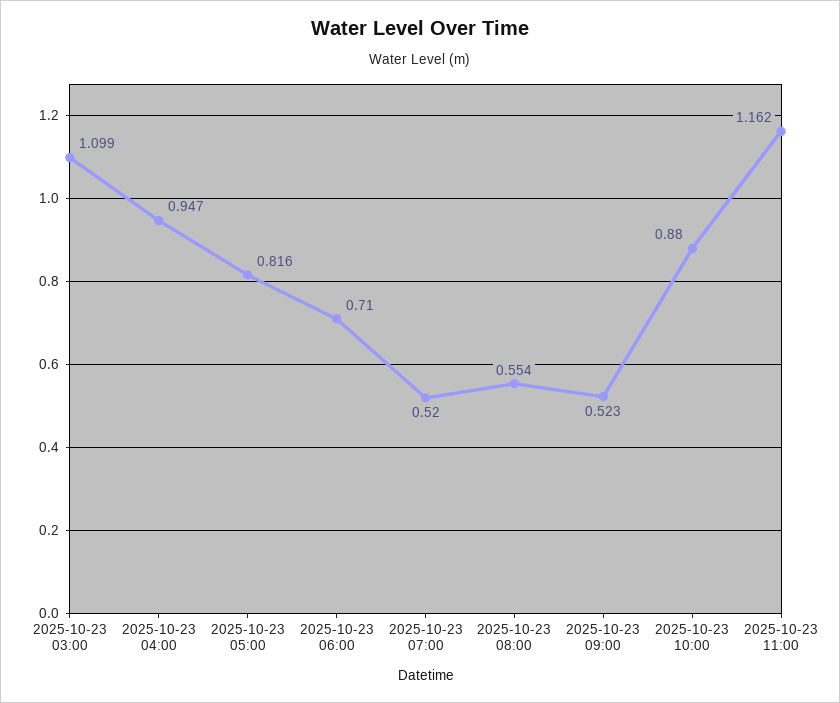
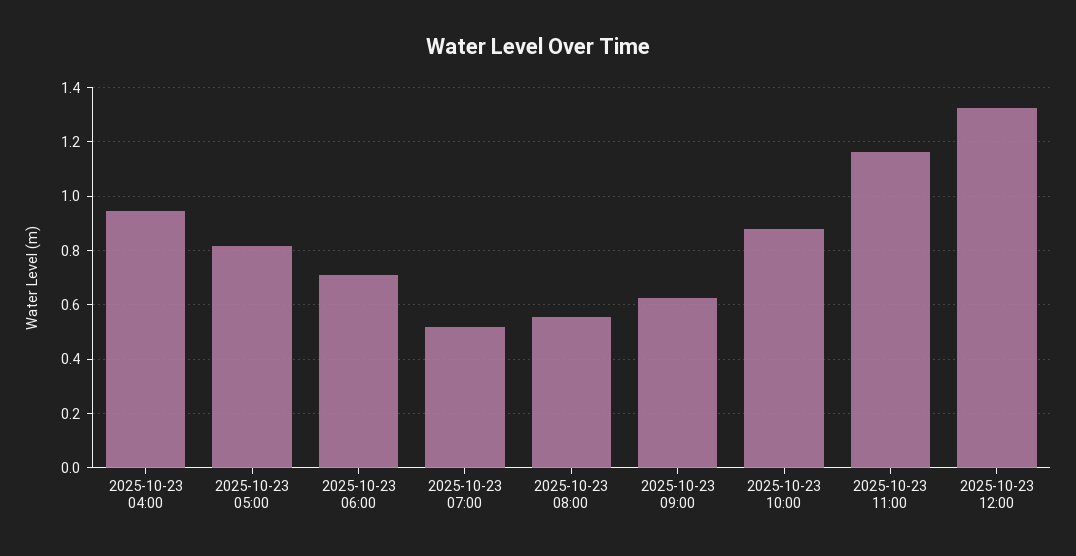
2025-10-23 03:00: 1.099 -> none
2025-10-23 09:00: 0.523 -> 0.625
2025-10-23 12:00: none -> 1.325

